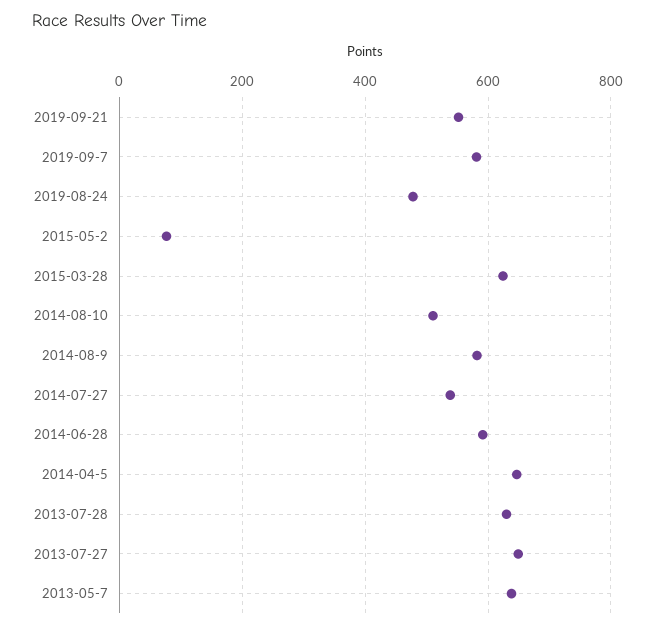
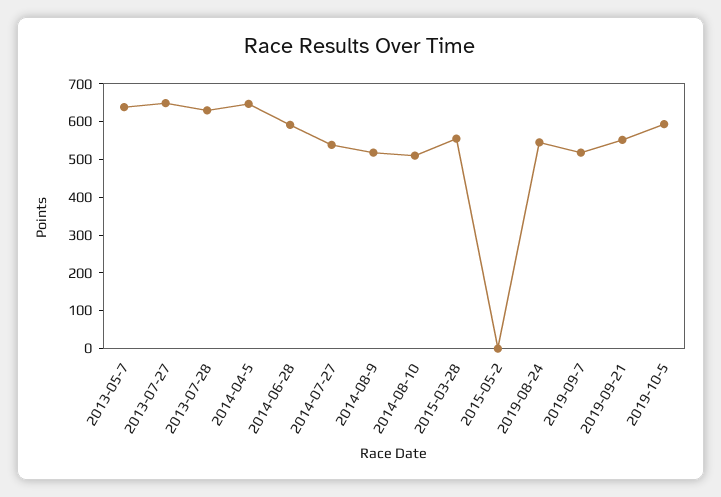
2019-09-7: 580 -> 525
2019-08-24: 480 -> 550
2015-05-2: 80 -> 0
2015-03-28: 620 -> 550
2014-08-9: 580 -> 525
2019-10-5: none -> 600

